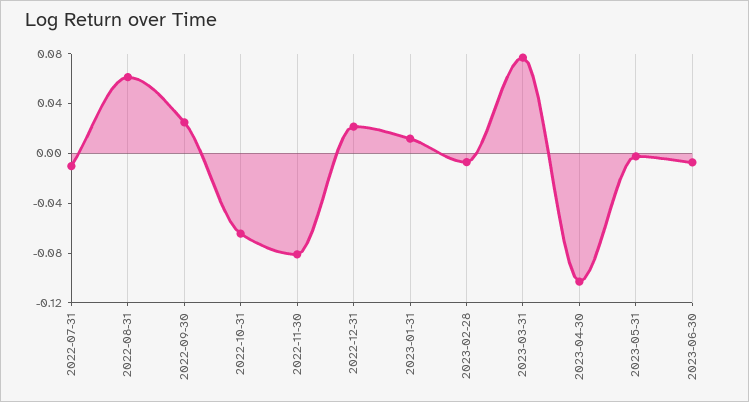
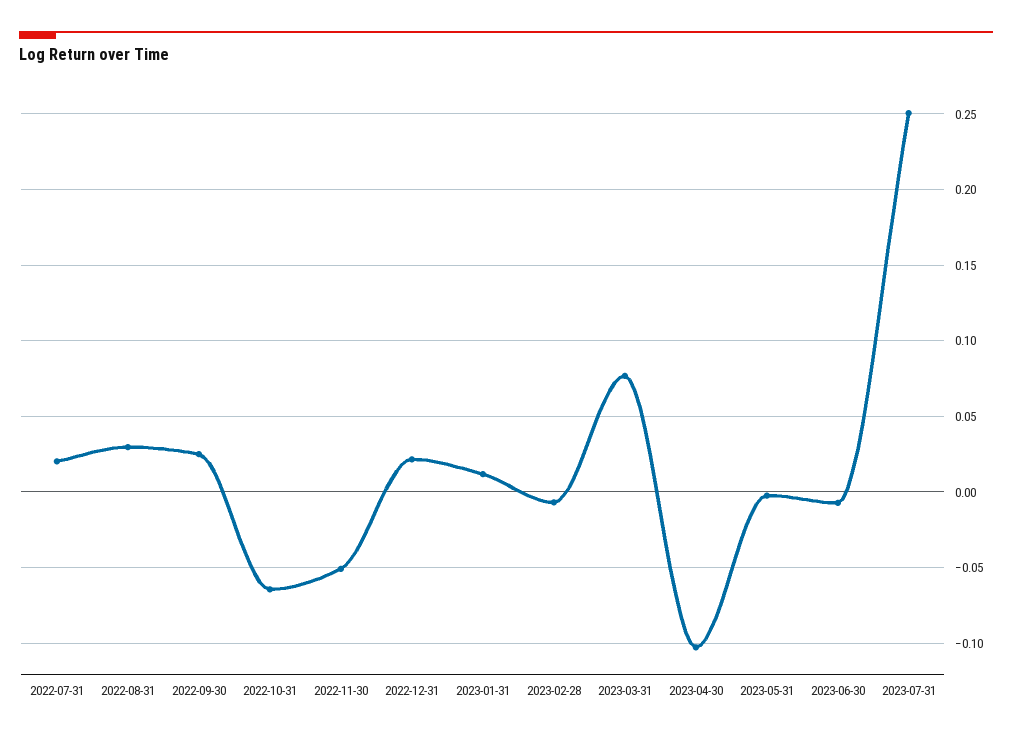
2022-07-31: -0.01 -> 0.02
2022-08-31: 0.06 -> 0.03
2022-11-30: -0.08 -> -0.05
2023-07-31: none -> 0.25

